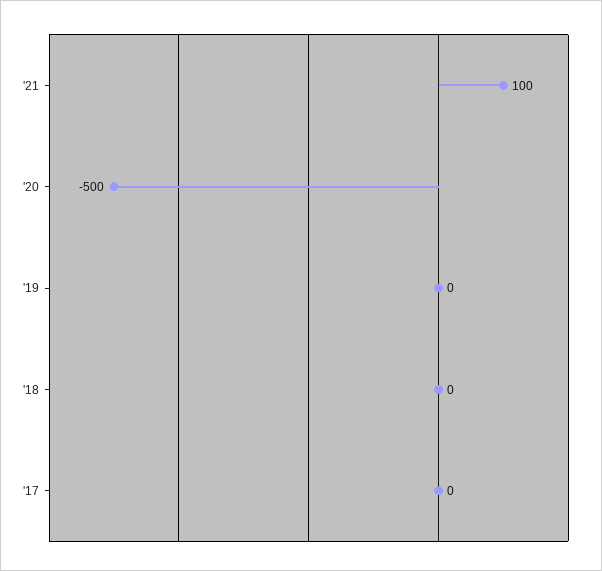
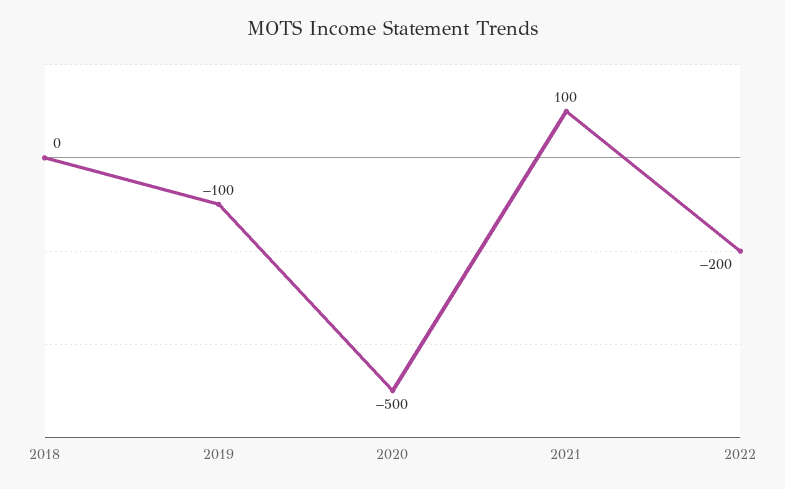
'19: 0 -> -100
'17: 0 -> none
2022: none -> -200

